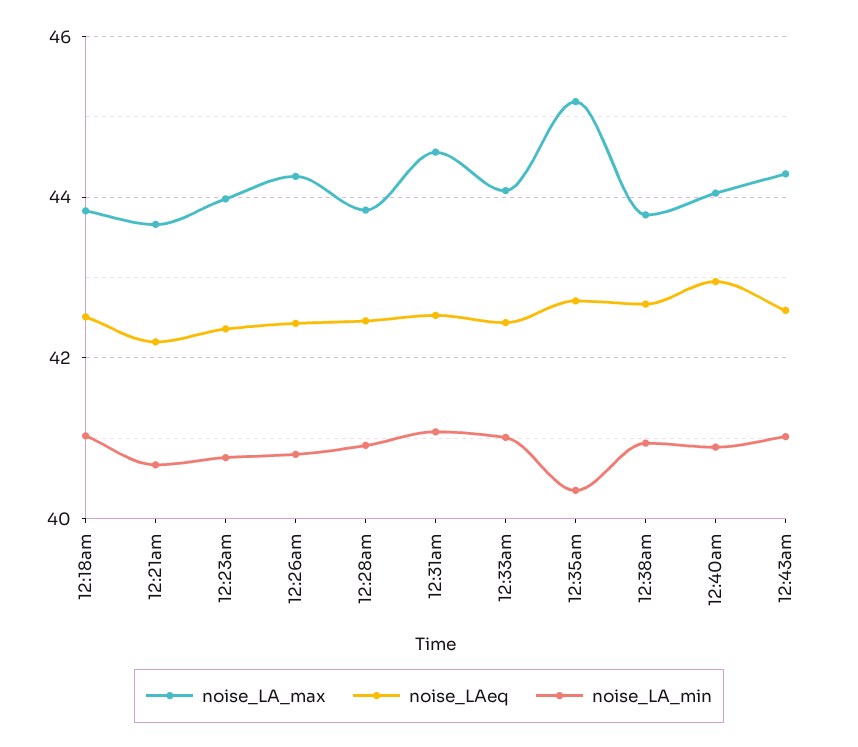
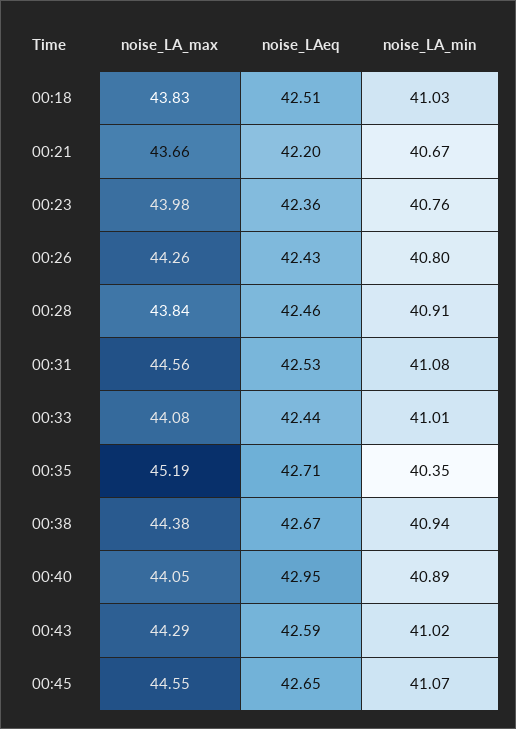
noise_LA_max, 12:38am: 43.8 -> 44.38
noise_LA_max, 00:45: none -> 44.55
noise_LAeq, 00:45: none -> 42.65
noise_LA_min, 00:45: none -> 41.07

